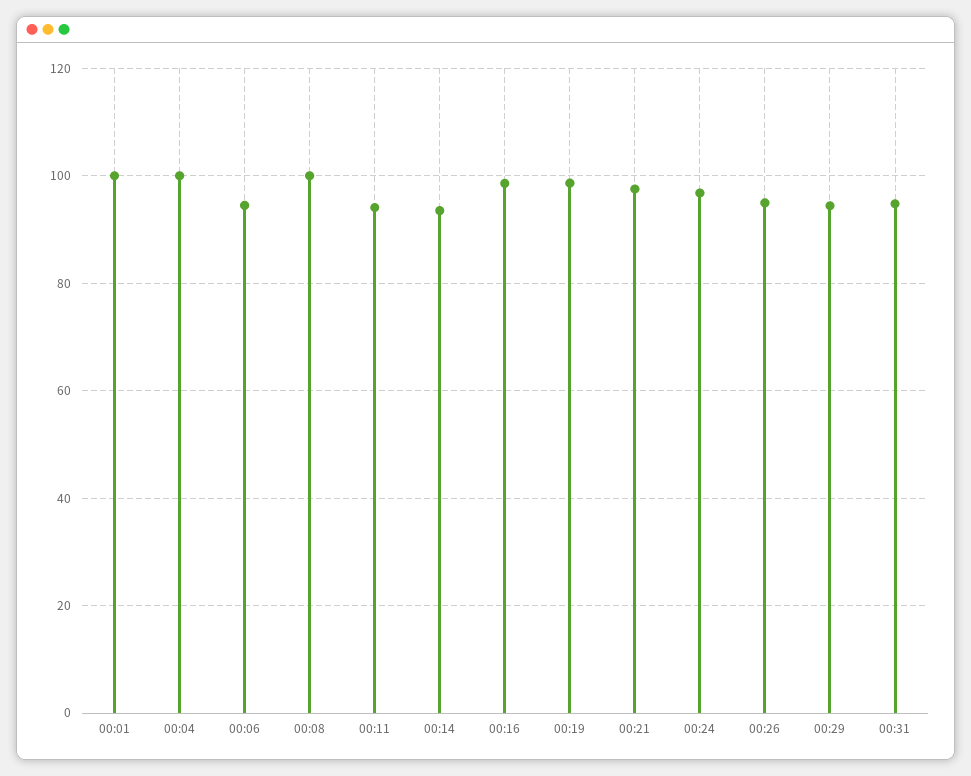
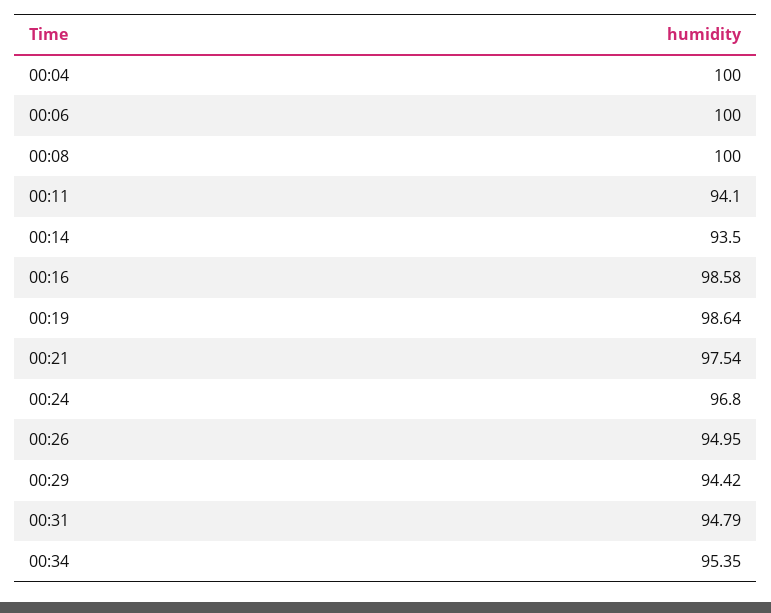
00:01: 100 -> none
00:06: 94 -> 100
00:34: none -> 95.35

